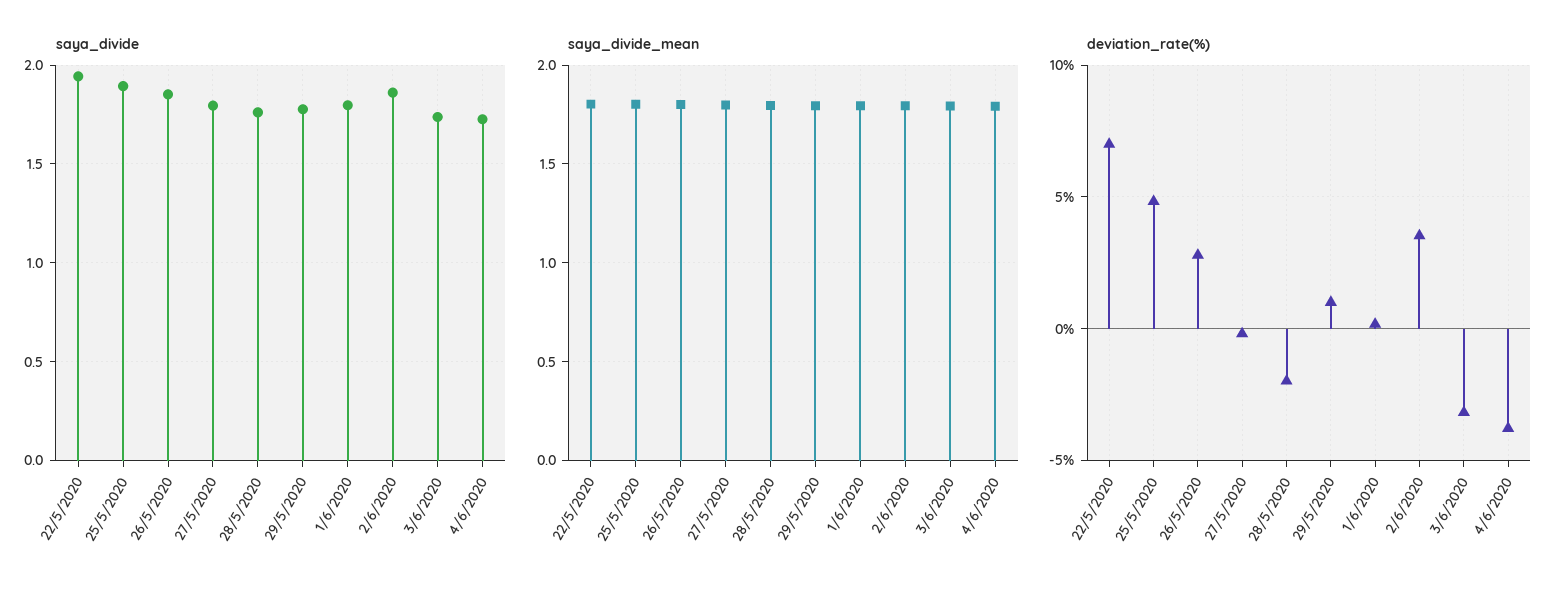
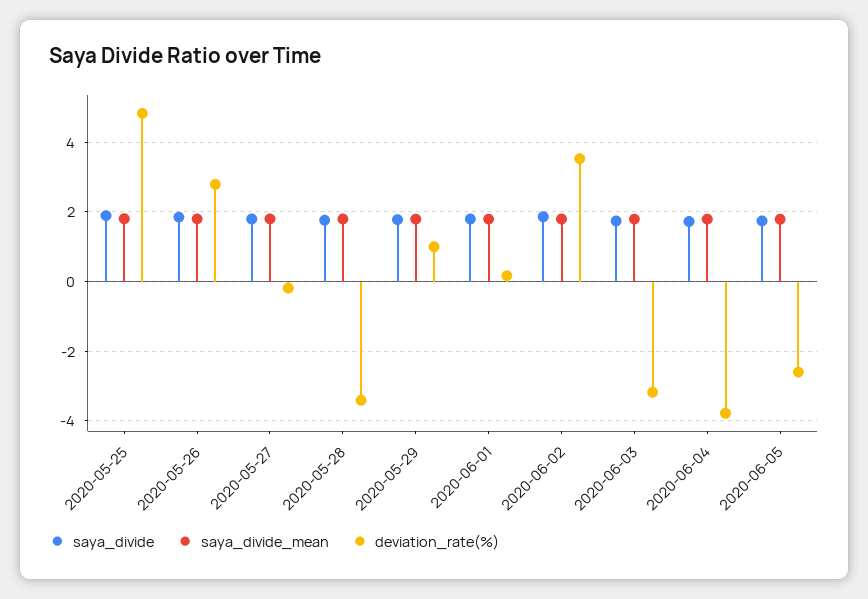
saya_divide, 22/5/2020: 1.95 -> none
saya_divide_mean, 22/5/2020: 1.8 -> none
deviation_rate(%), 22/5/2020: 7 -> none
deviation_rate(%), 28/5/2020: -2 -> -3.4
saya_divide, 2020-06-05: none -> 1.8
saya_divide_mean, 2020-06-05: none -> 1.8
deviation_rate(%), 2020-06-05: none -> -2.6

